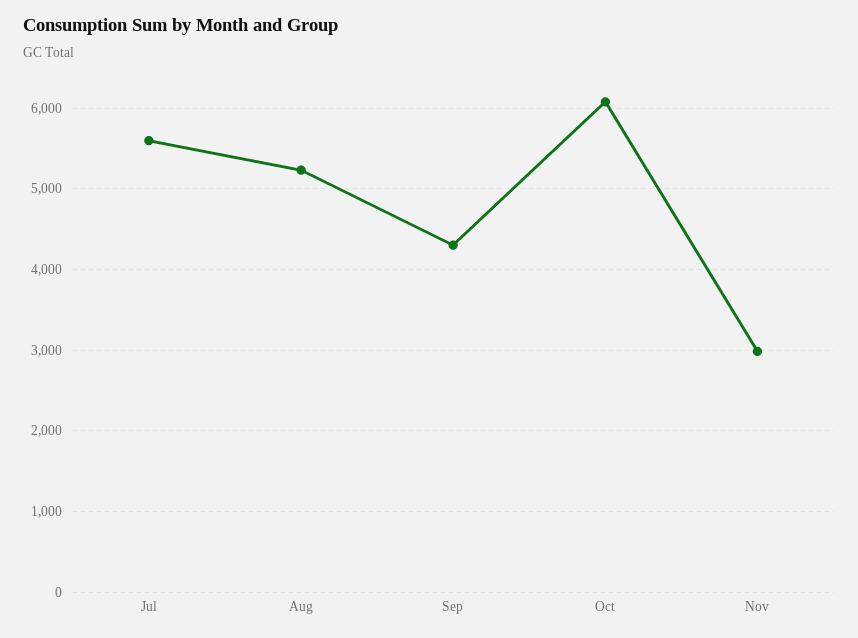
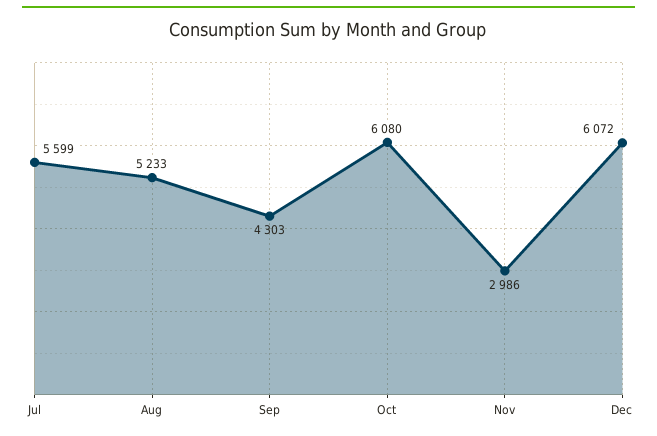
Dec: none -> 6072

